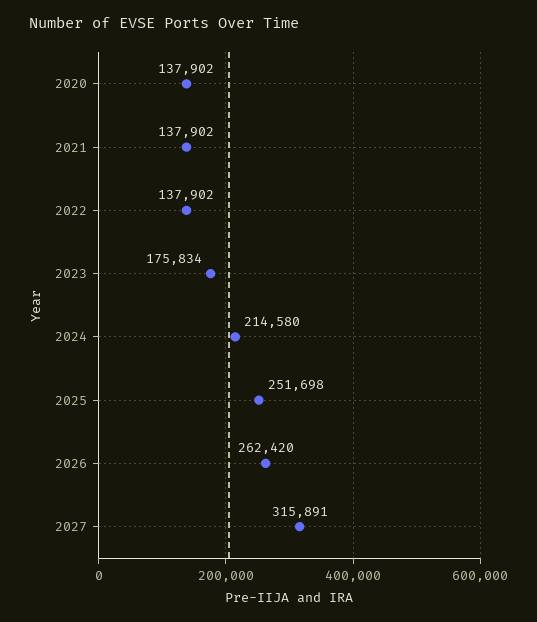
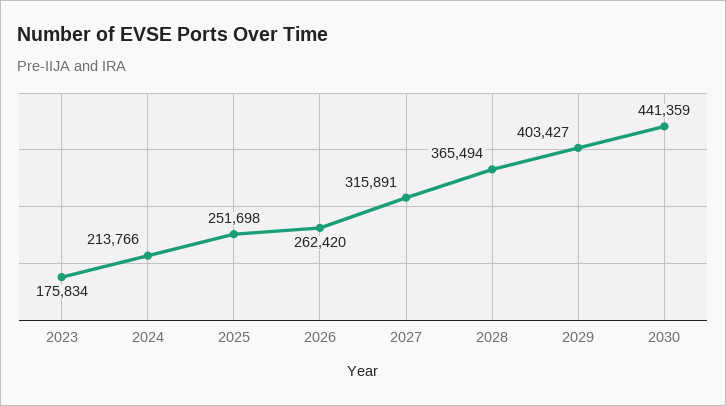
2020: 137902 -> none
2021: 137902 -> none
2022: 137902 -> none
2024: 214580 -> 213766
2028: none -> 365494
2029: none -> 403427
2030: none -> 441359

